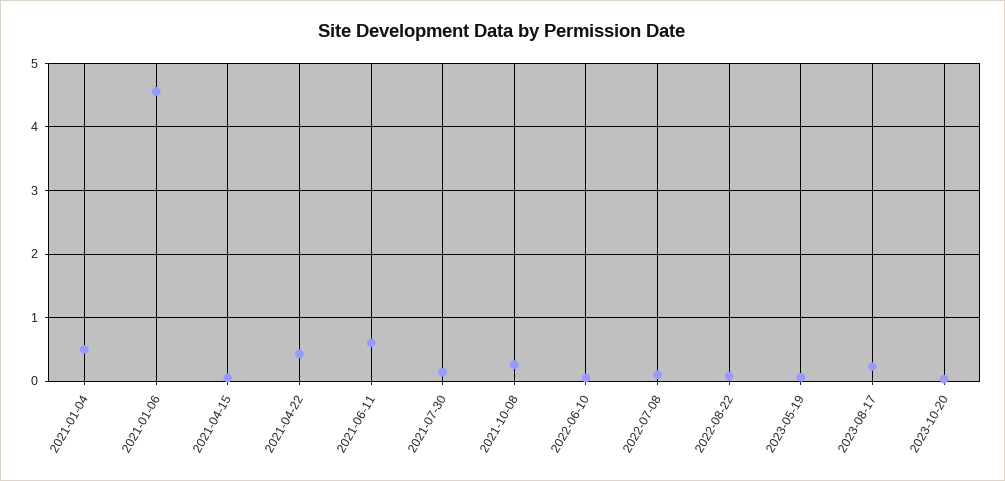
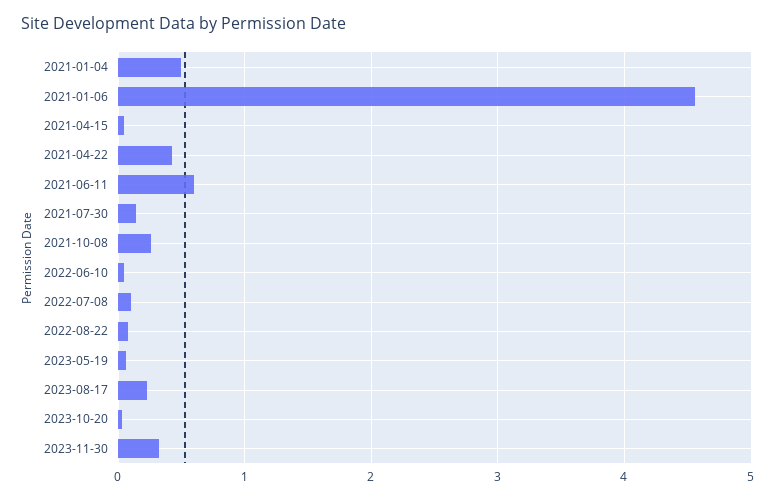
2023-11-30: none -> 0.3

